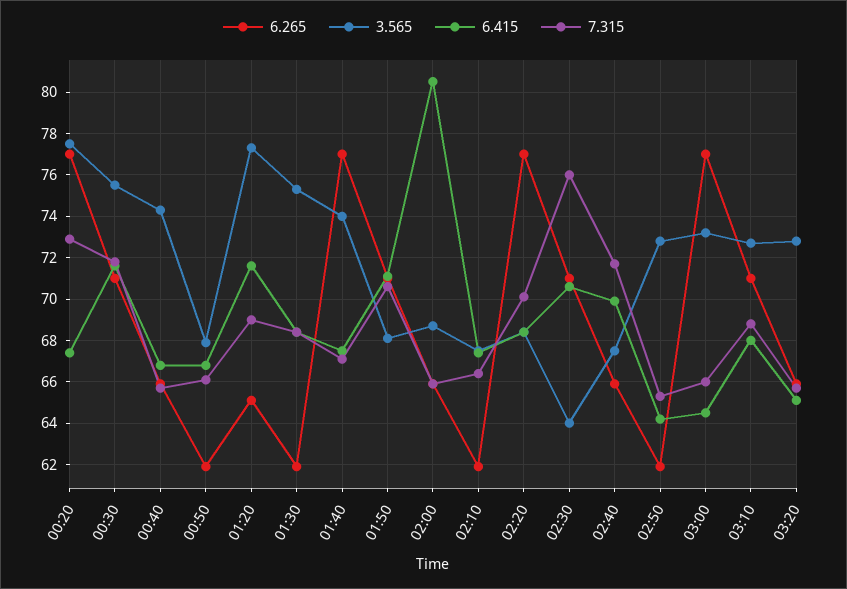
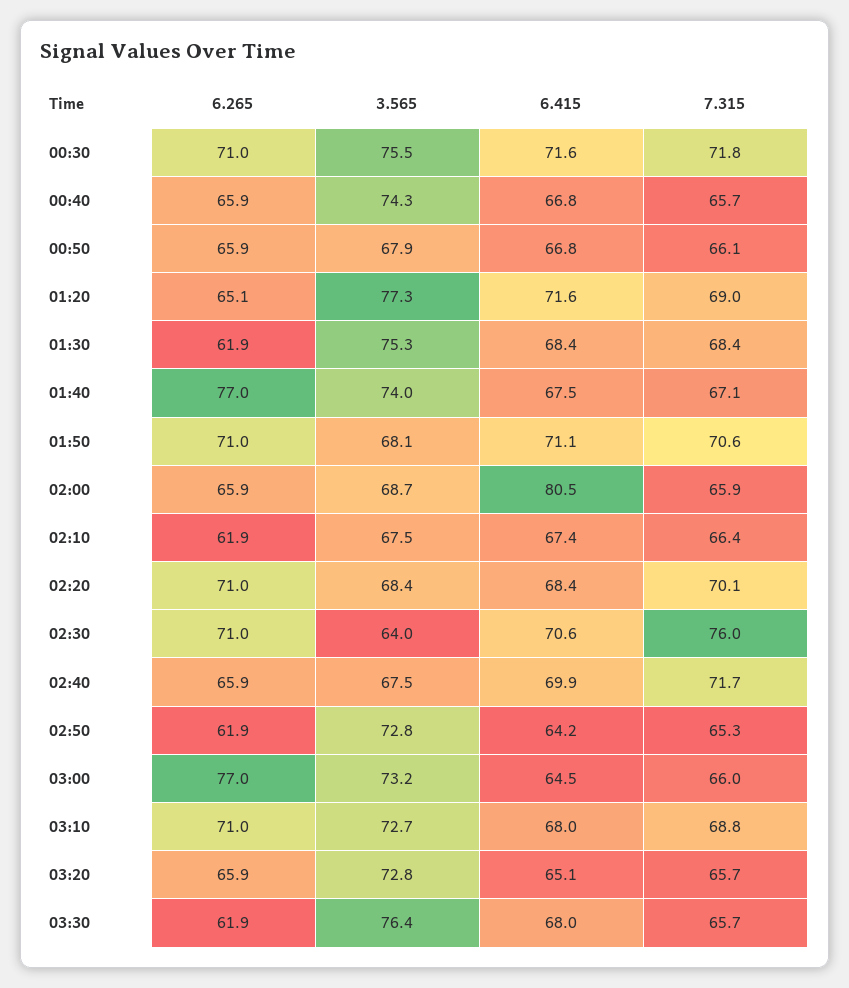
6.265, 00:20: 77 -> none
3.565, 00:20: 77.5 -> none
6.415, 00:20: 67.5 -> none
7.315, 00:20: 73 -> none
6.265, 00:50: 62 -> 65.9
6.265, 02:20: 77 -> 71
6.265, 03:30: none -> 61.9
3.565, 03:30: none -> 76.4
6.415, 03:30: none -> 68
7.315, 03:30: none -> 65.7

